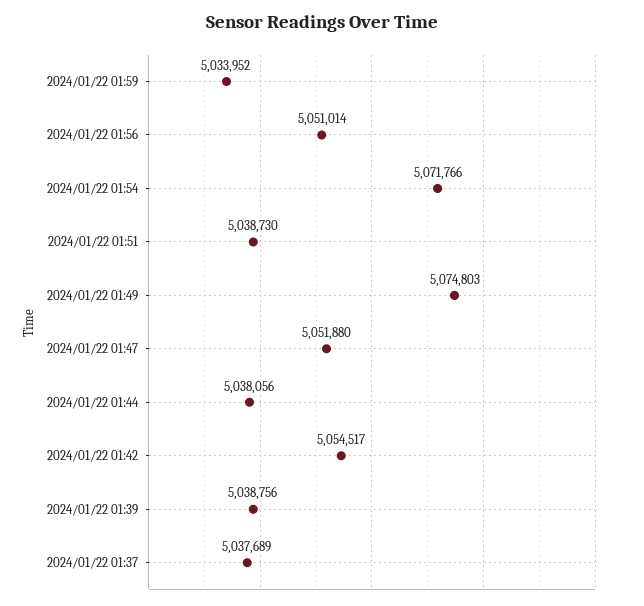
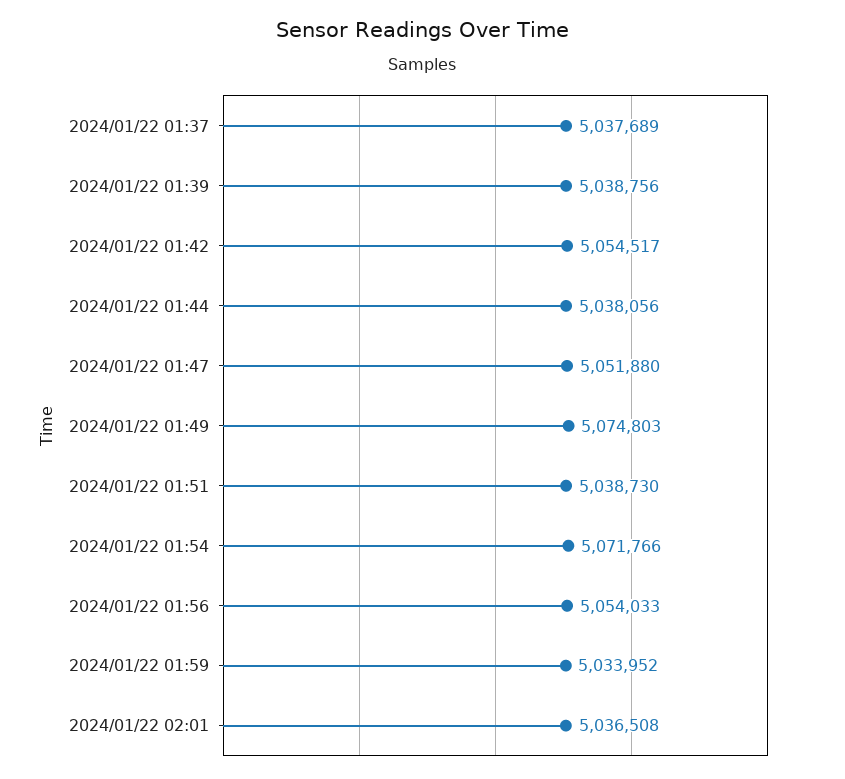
2024/01/22 01:56: 5051014 -> 5054033
2024/01/22 02:01: none -> 5036508

